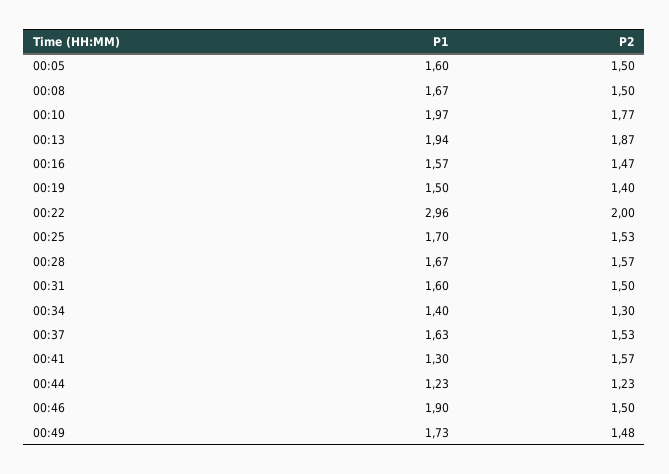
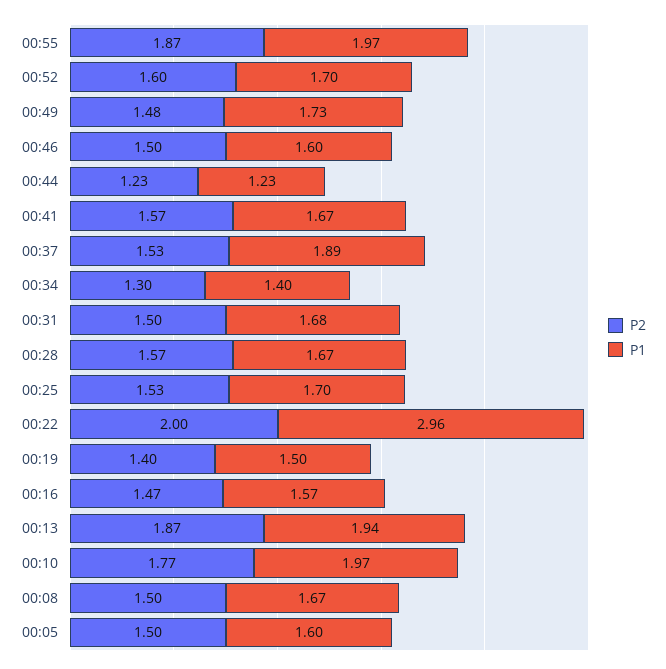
P1, 00:31: 1.6 -> 1.68
P1, 00:37: 1.63 -> 1.89
P1, 00:41: 1.3 -> 1.67
P1, 00:46: 1.9 -> 1.6
P2, 00:55: none -> 1.87
P1, 00:55: none -> 1.97
P2, 00:52: none -> 1.6
P1, 00:52: none -> 1.7

